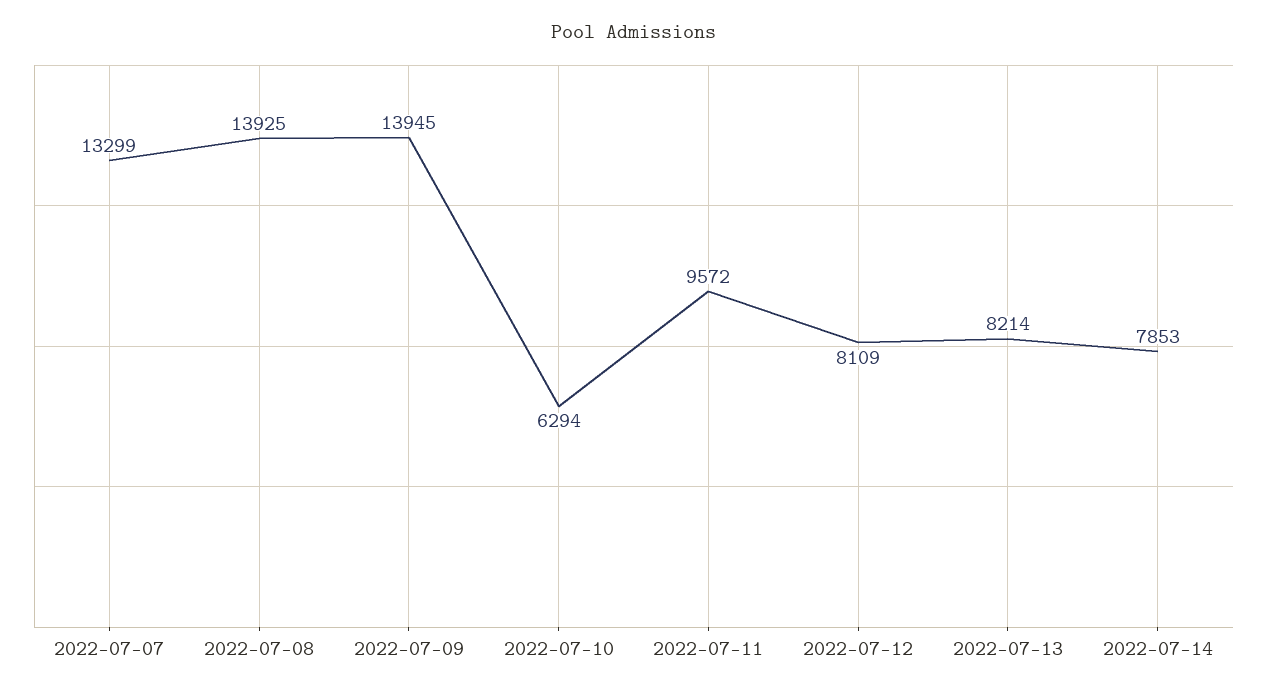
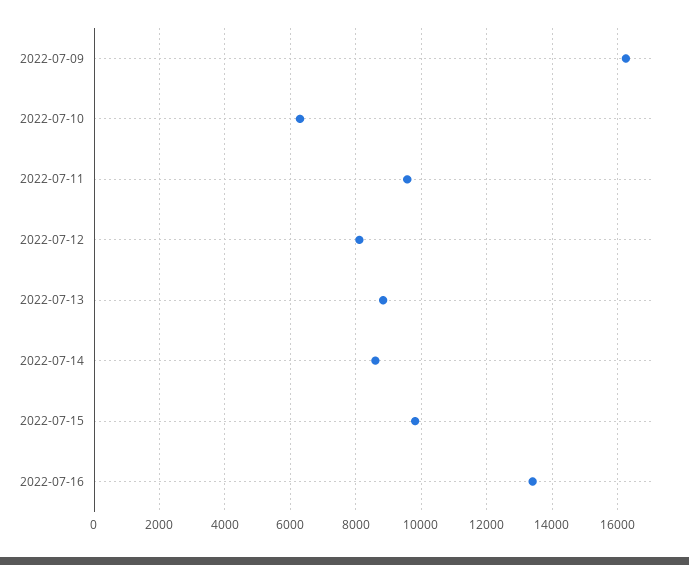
2022-07-07: 13299 -> none
2022-07-08: 13925 -> none
2022-07-09: 13945 -> 16200
2022-07-13: 8214 -> 8800
2022-07-14: 7853 -> 8600
2022-07-15: none -> 9800
2022-07-16: none -> 13400

